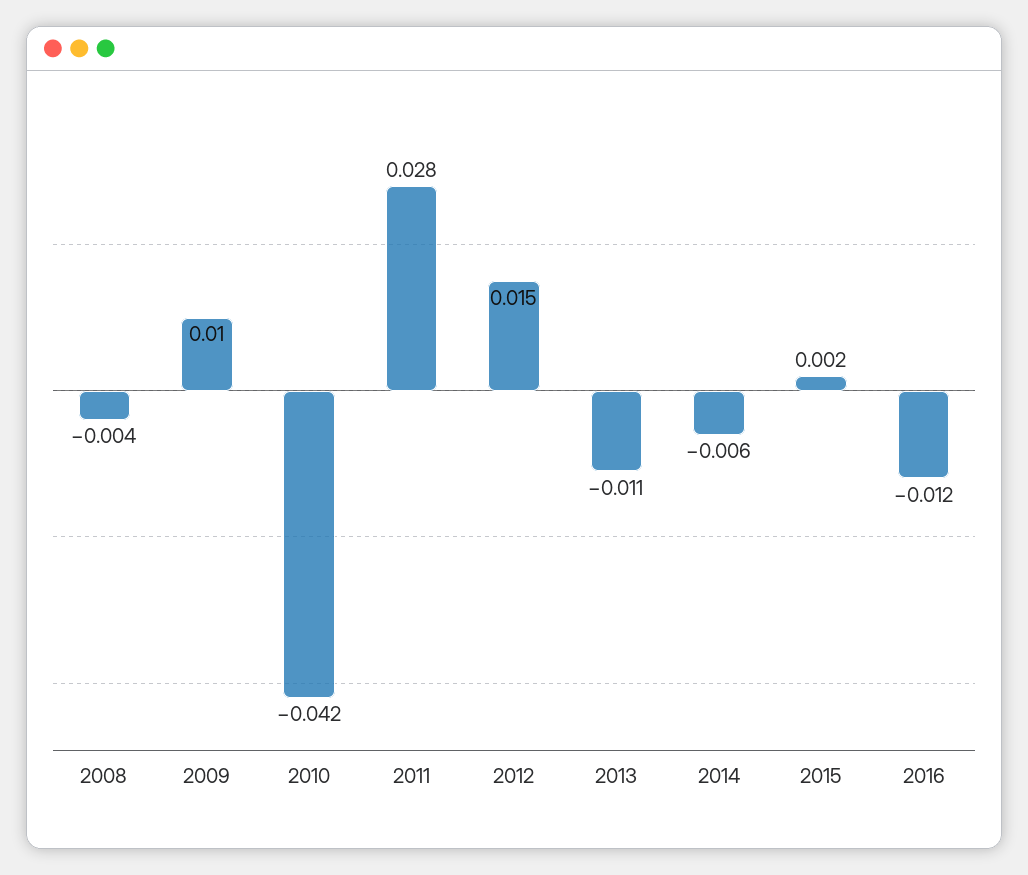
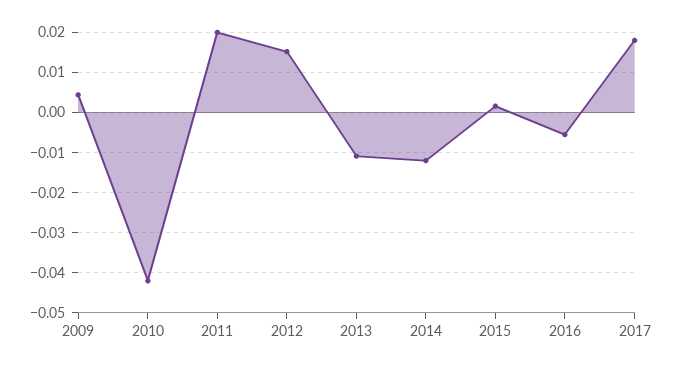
2008: -0.004 -> none
2009: 0.01 -> 0.004
2011: 0.028 -> 0.02
2014: -0.006 -> -0.012
2016: -0.012 -> -0.006
2017: none -> 0.018

